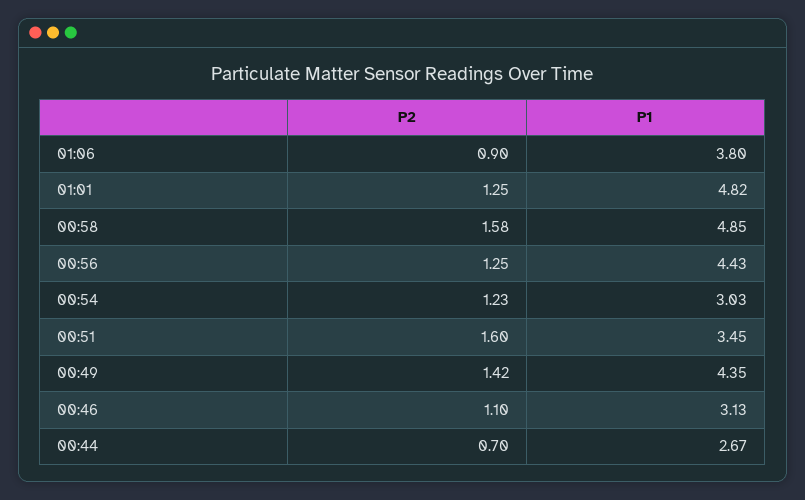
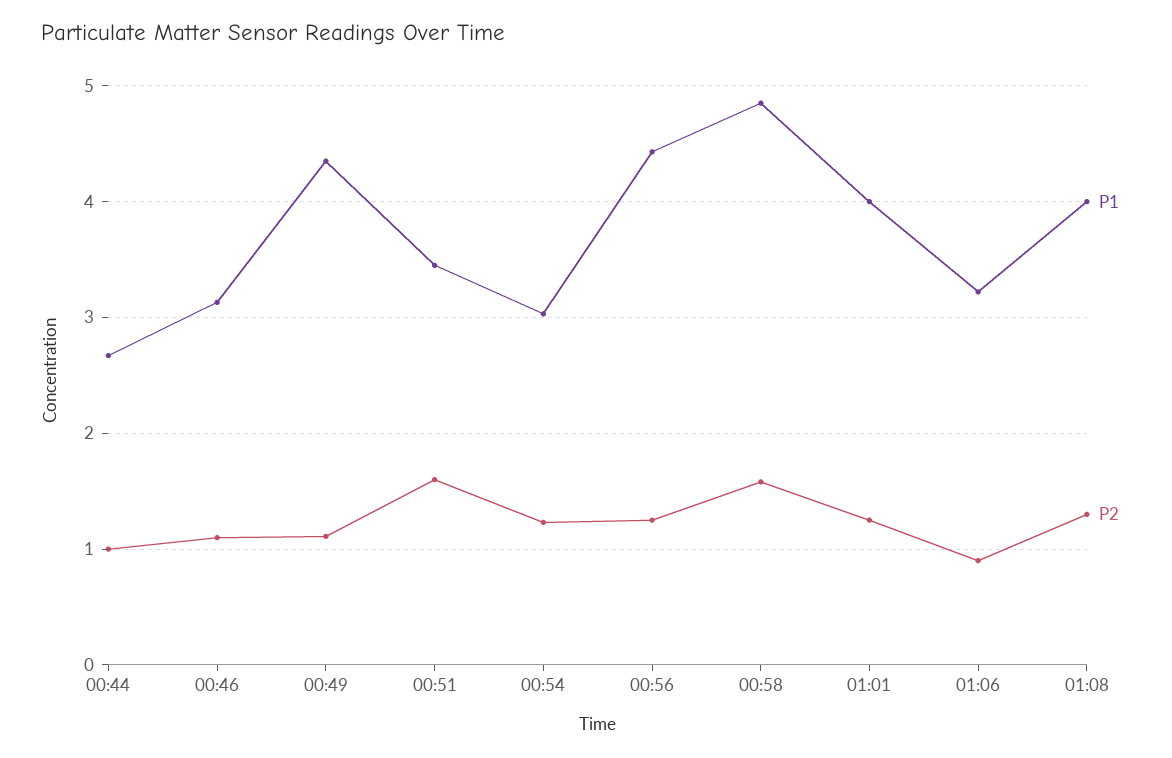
P1, 01:06: 3.8 -> 3.2
P1, 01:01: 4.82 -> 4
P2, 00:49: 1.42 -> 1.1
P2, 00:44: 0.7 -> 1
P1, 01:08: none -> 4
P2, 01:08: none -> 1.3

